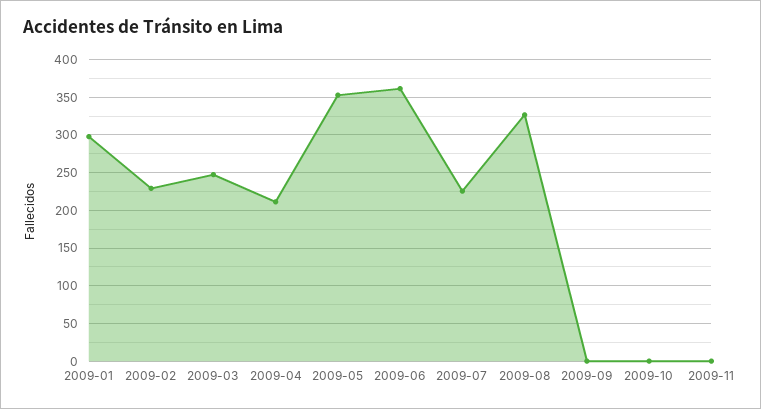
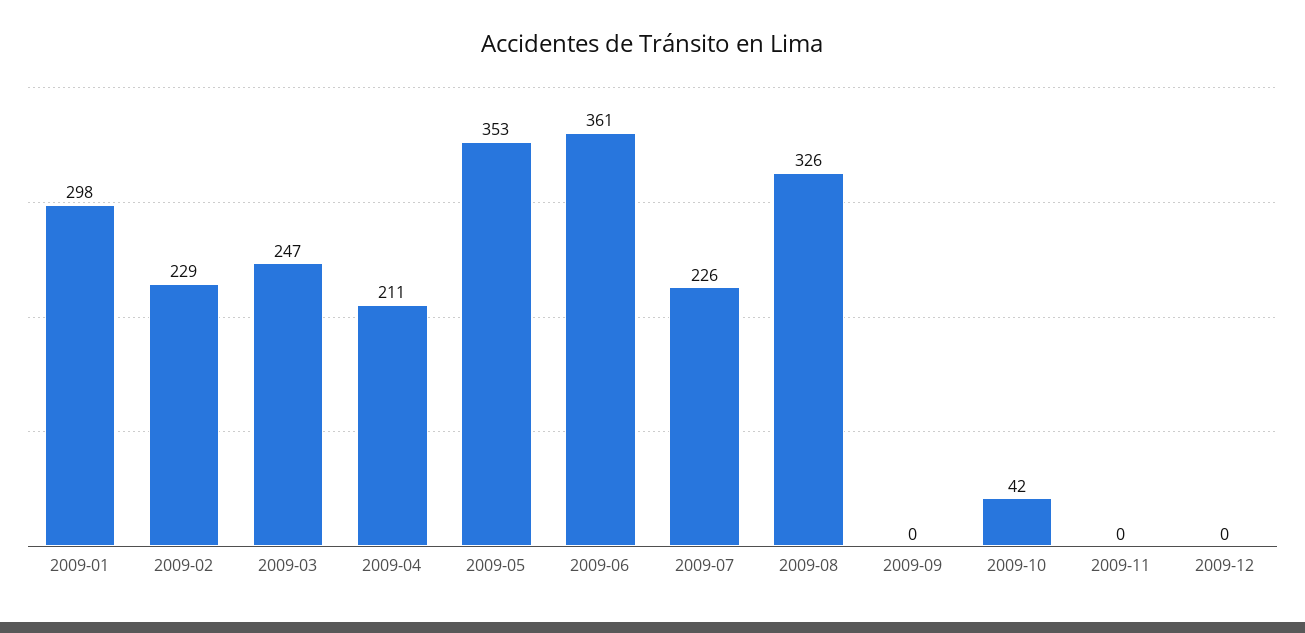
2009-10: 0 -> 42
2009-12: none -> 0

